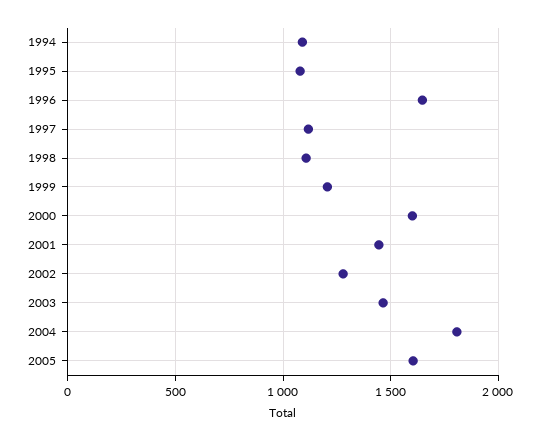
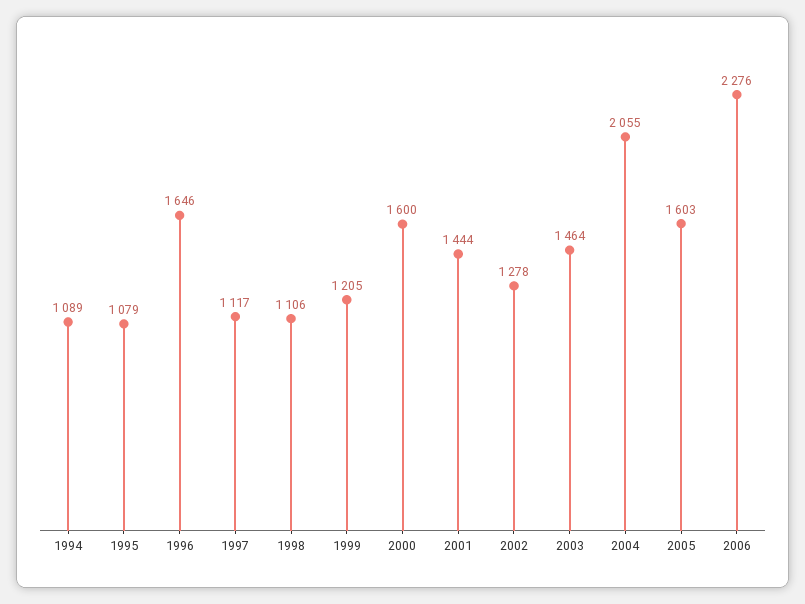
2004: 1800 -> 2055
2006: none -> 2276

